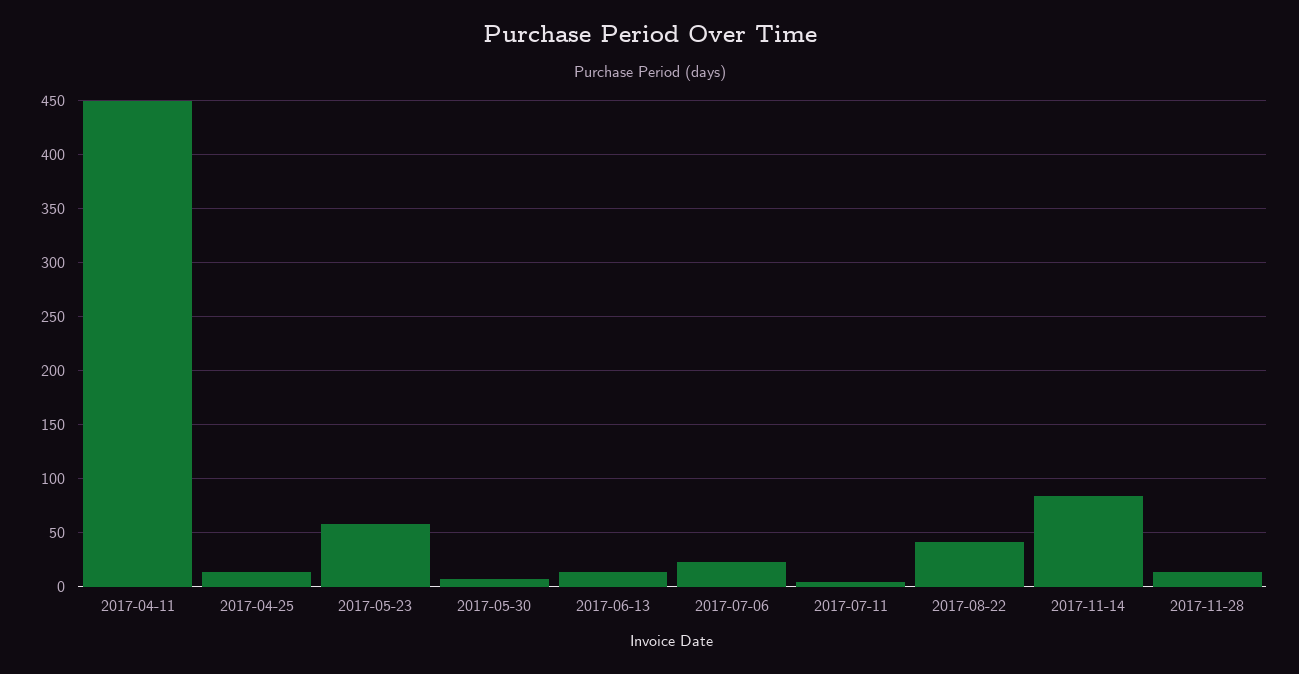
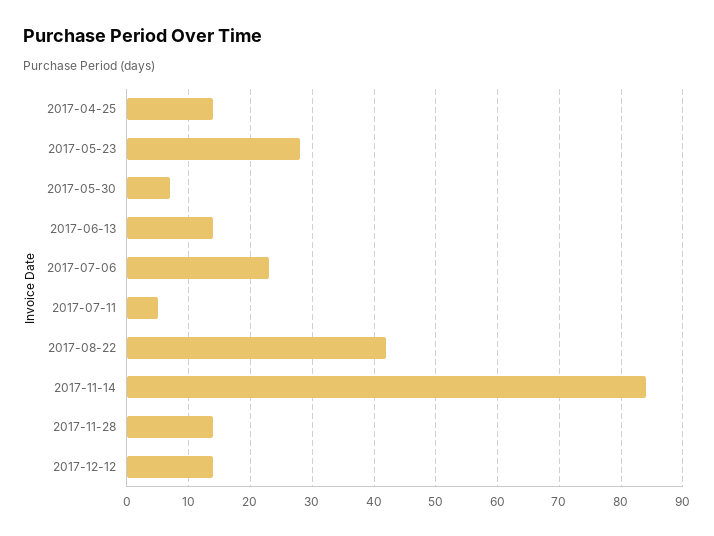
2017-04-11: 450 -> none
2017-05-23: 60 -> 28
2017-12-12: none -> 14

